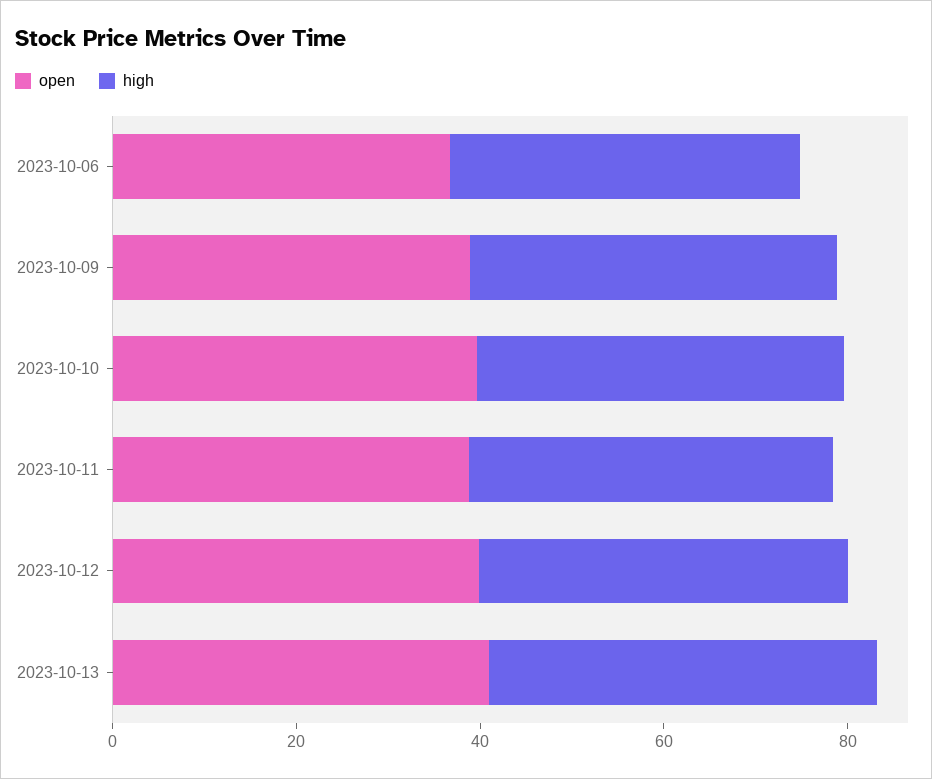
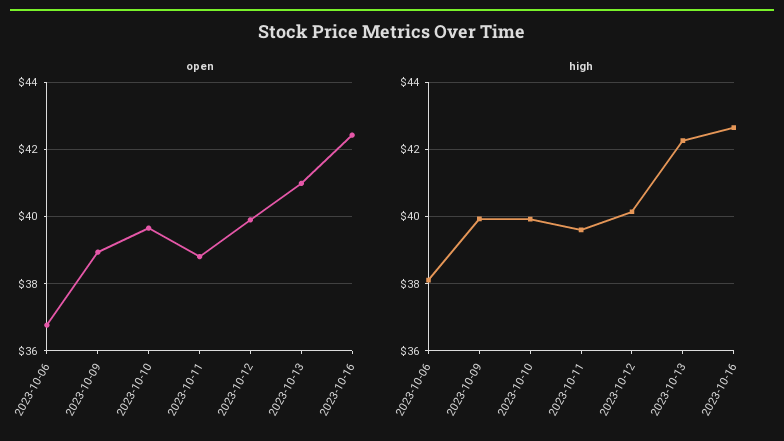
open, 2023-10-16: none -> 42.4
high, 2023-10-16: none -> 42.6

